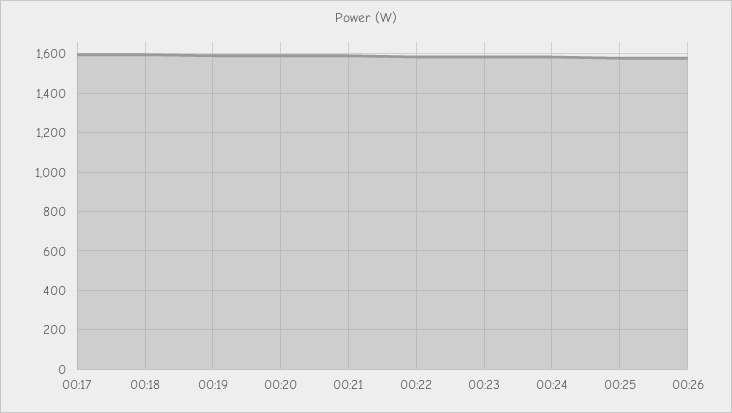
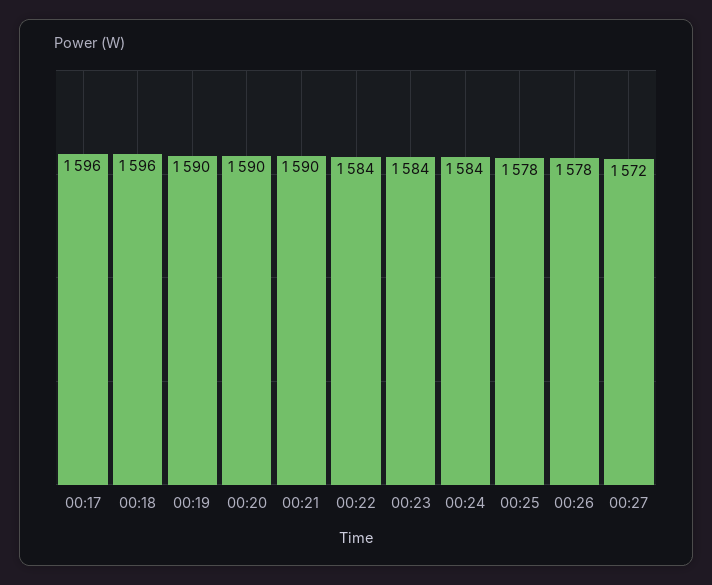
00:27: none -> 1572

